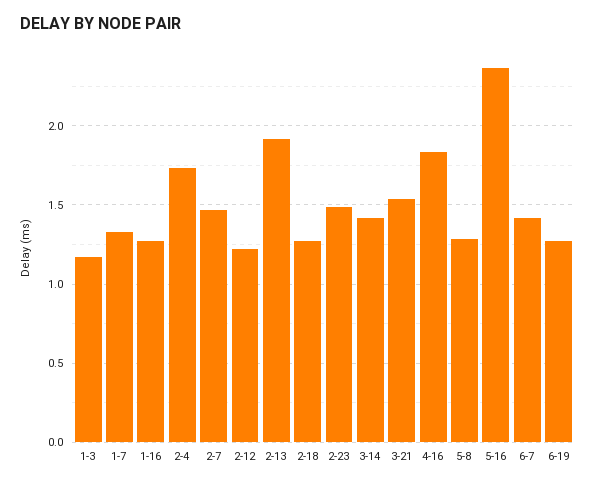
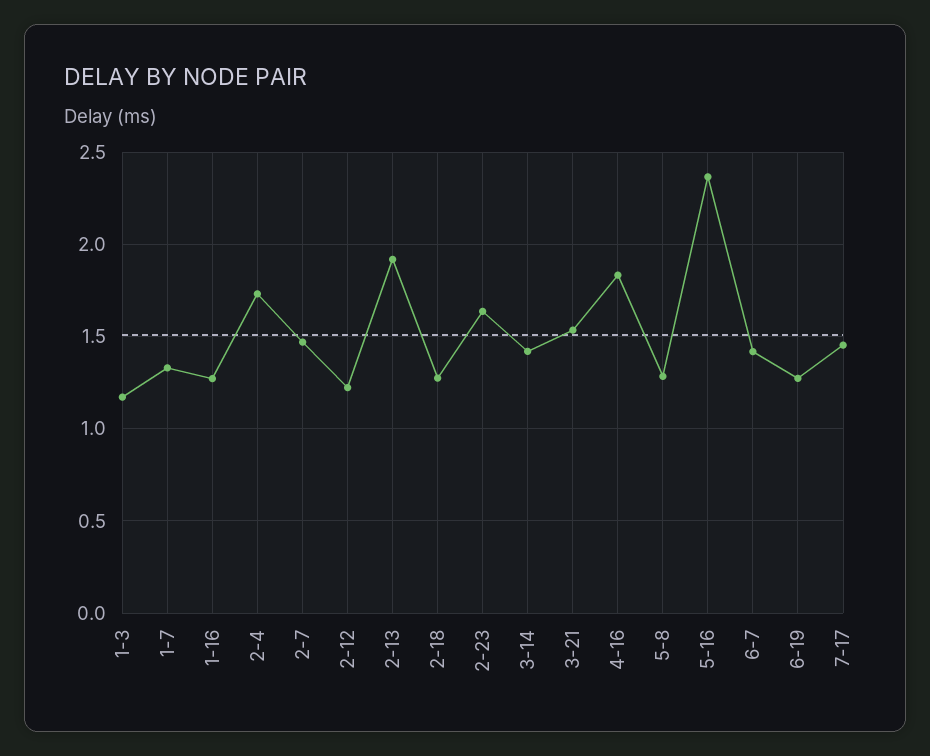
2-23: 1.5 -> 1.65
7-17: none -> 1.45

